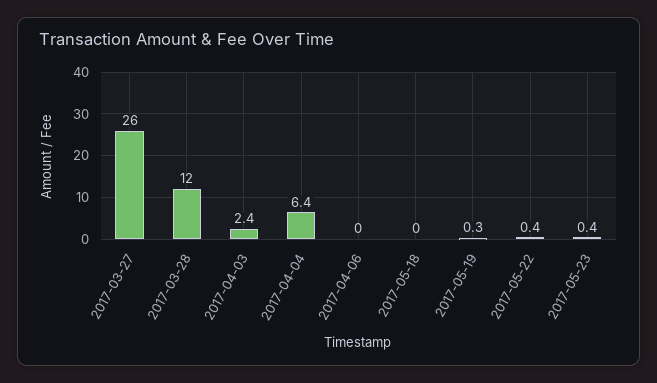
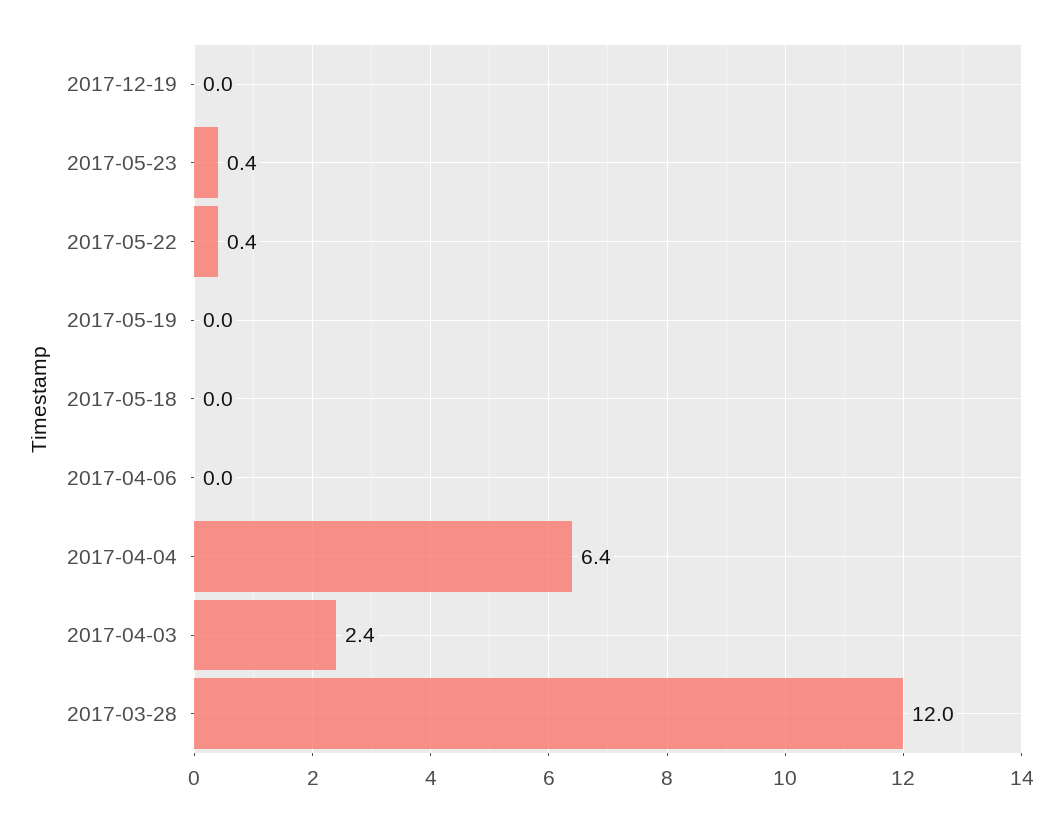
2017-03-27: 26 -> none
2017-05-19: 0.3 -> 0
2017-12-19: none -> 0

